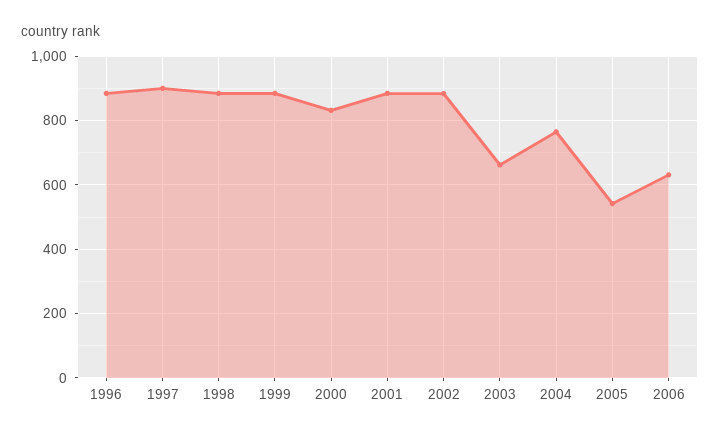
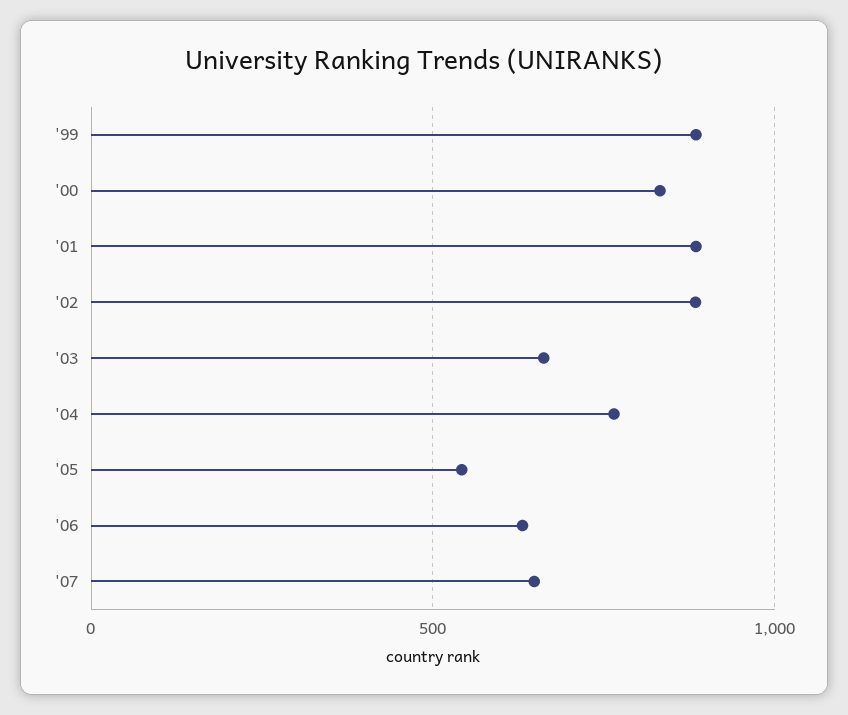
1996: 880 -> none
1997: 900 -> none
1998: 880 -> none
'07: none -> 650

